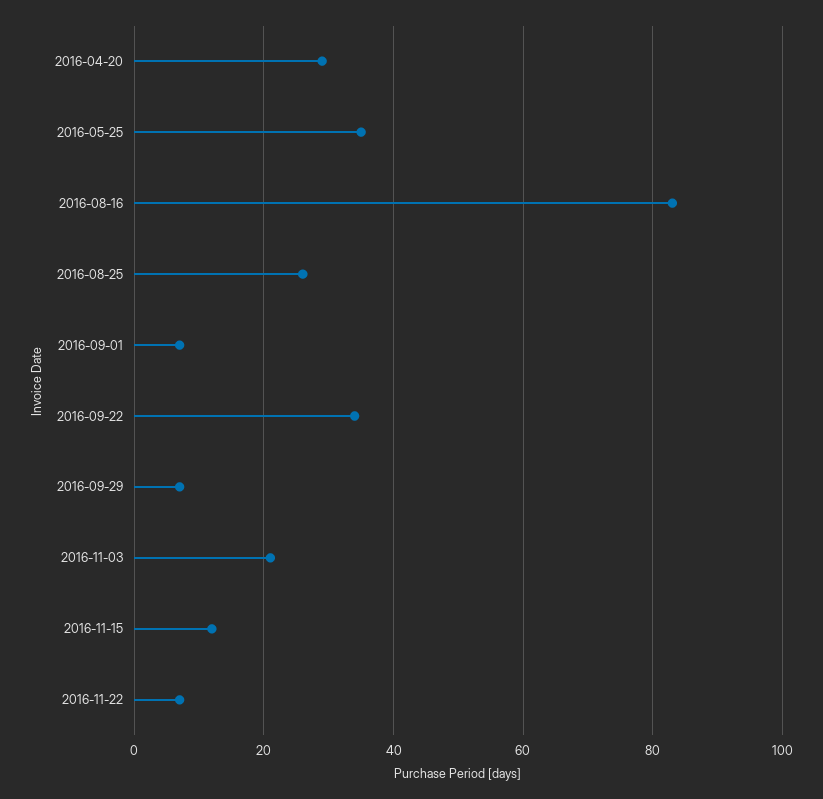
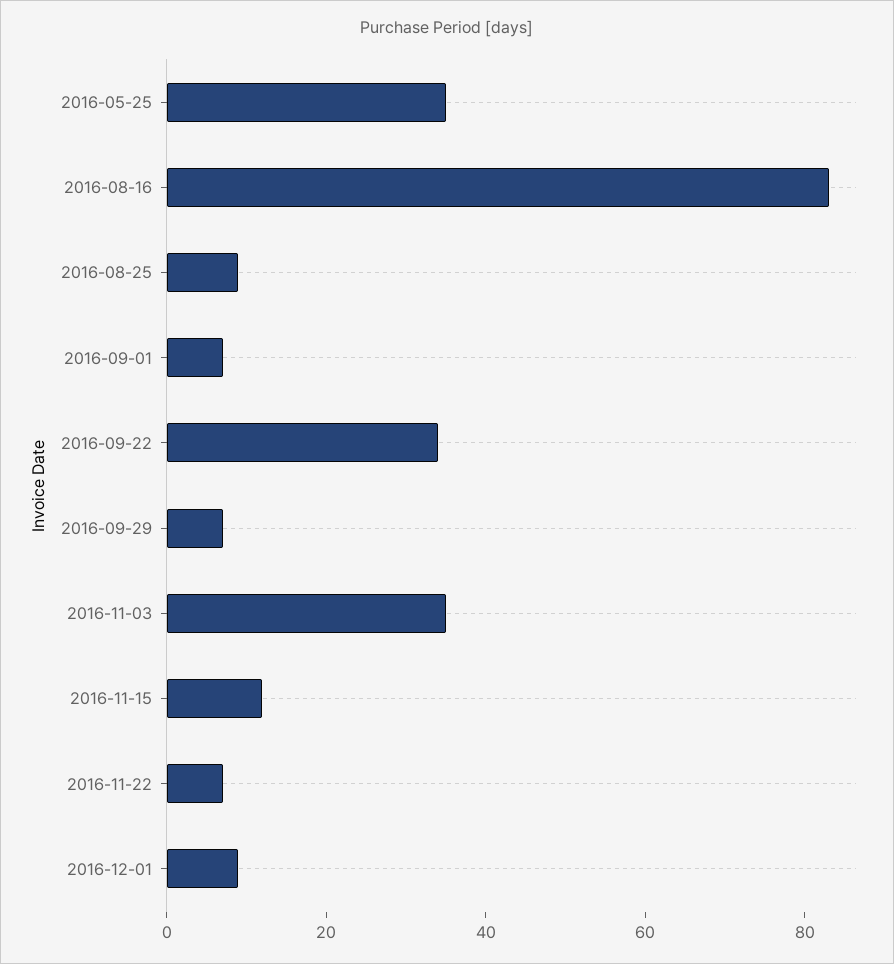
2016-04-20: 30 -> none
2016-08-25: 25 -> 10
2016-11-03: 20 -> 35
2016-12-01: none -> 10

